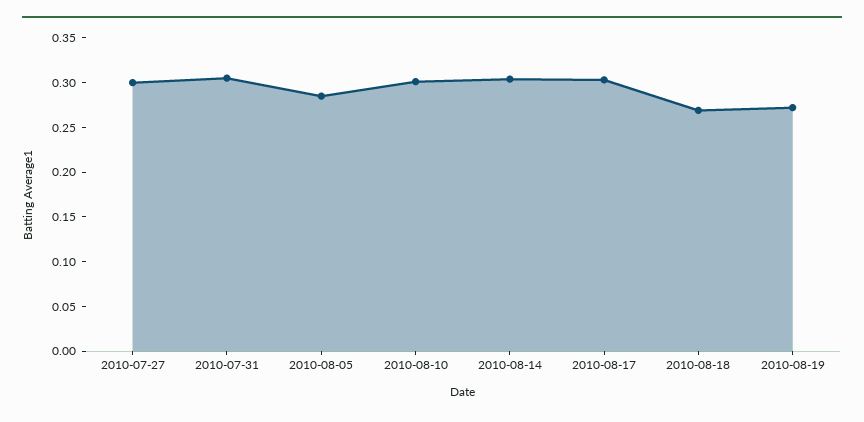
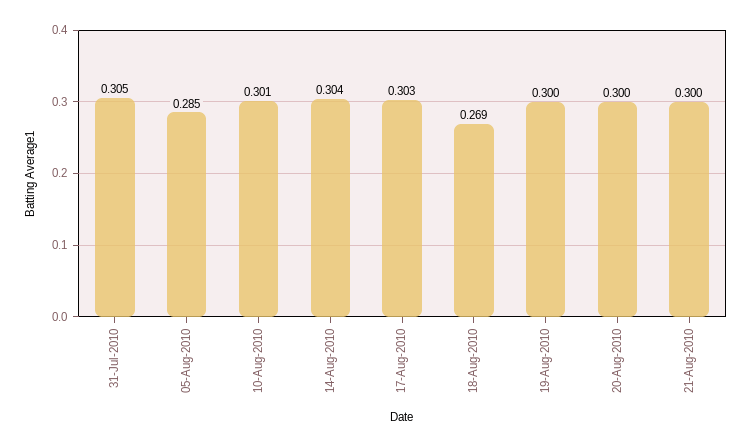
2010-07-27: 0.3 -> none
2010-08-19: 0.27 -> 0.3
20-Aug-2010: none -> 0.3
21-Aug-2010: none -> 0.3

